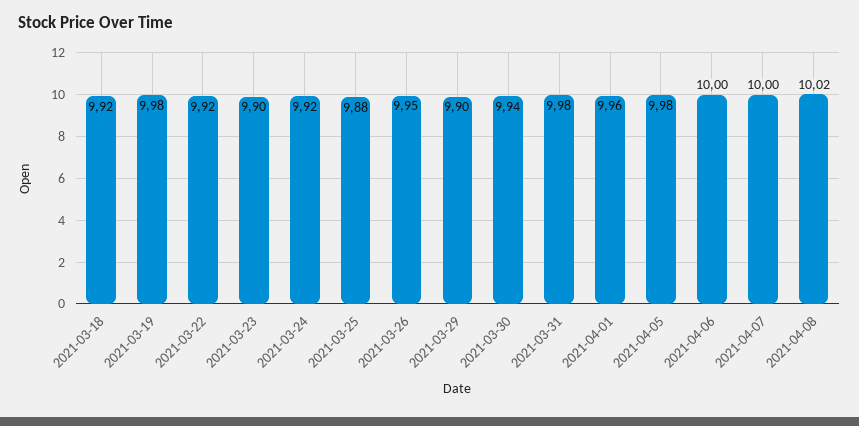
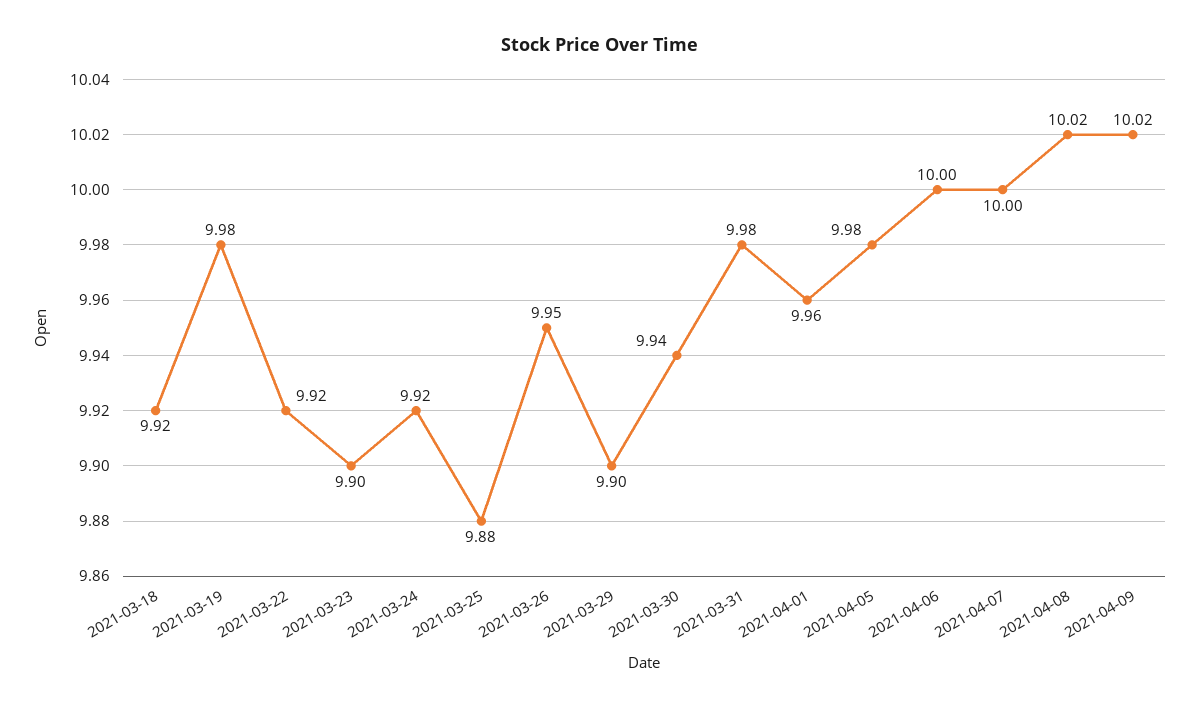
2021-04-09: none -> 10.02

